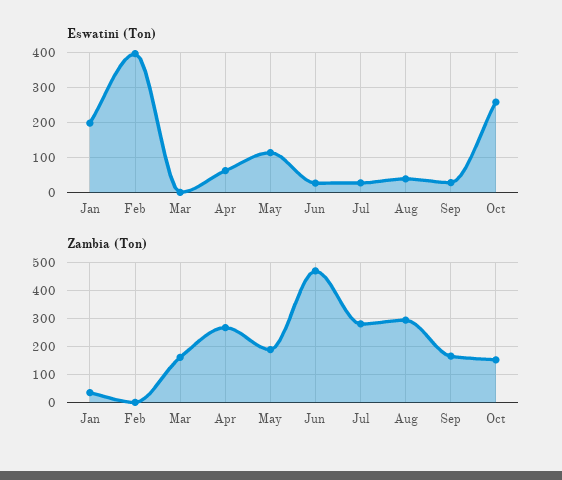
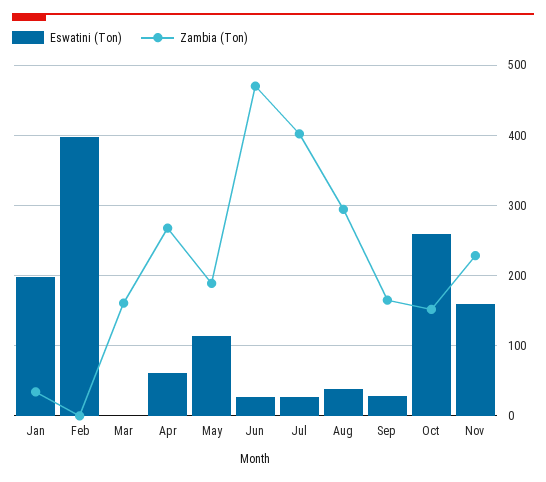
Zambia (Ton), Jul: 275 -> 400
Eswatini (Ton), Nov: none -> 160
Zambia (Ton), Nov: none -> 230

